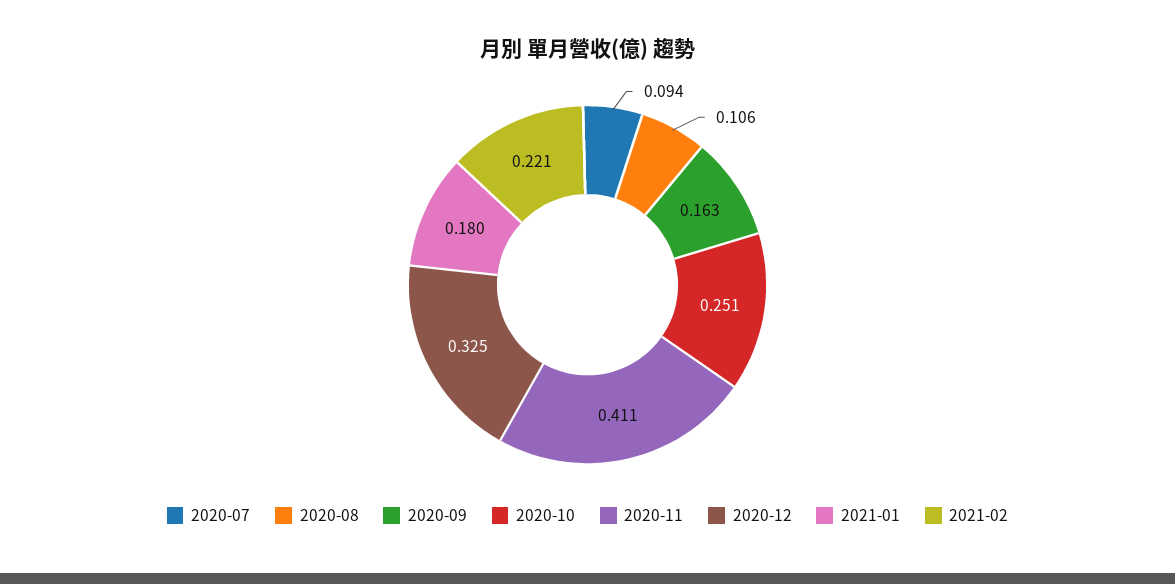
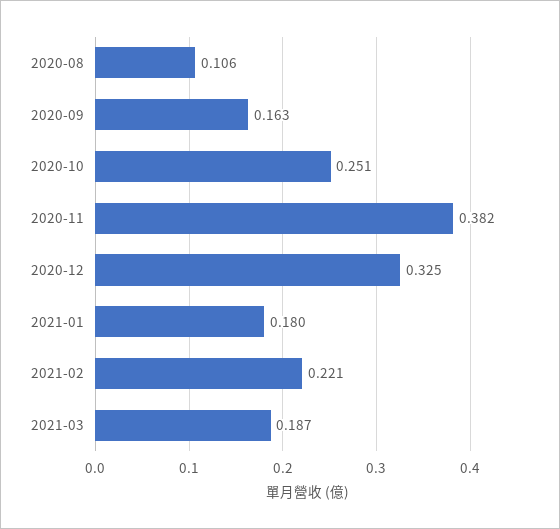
2020-07: 0.094 -> none
2020-11: 0.411 -> 0.382
2021-03: none -> 0.187

